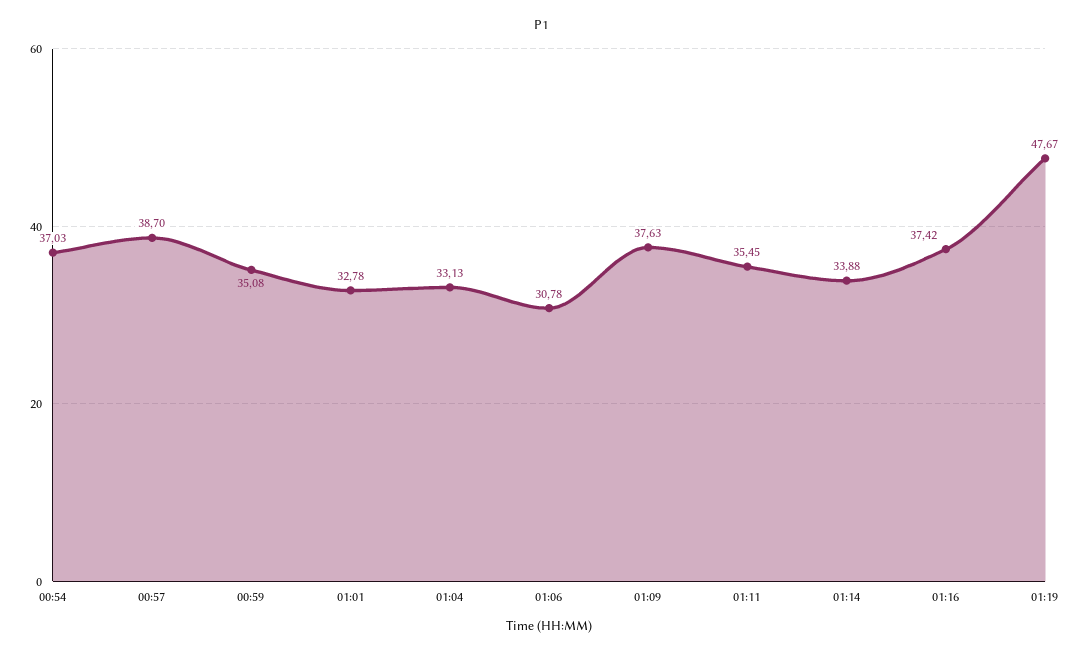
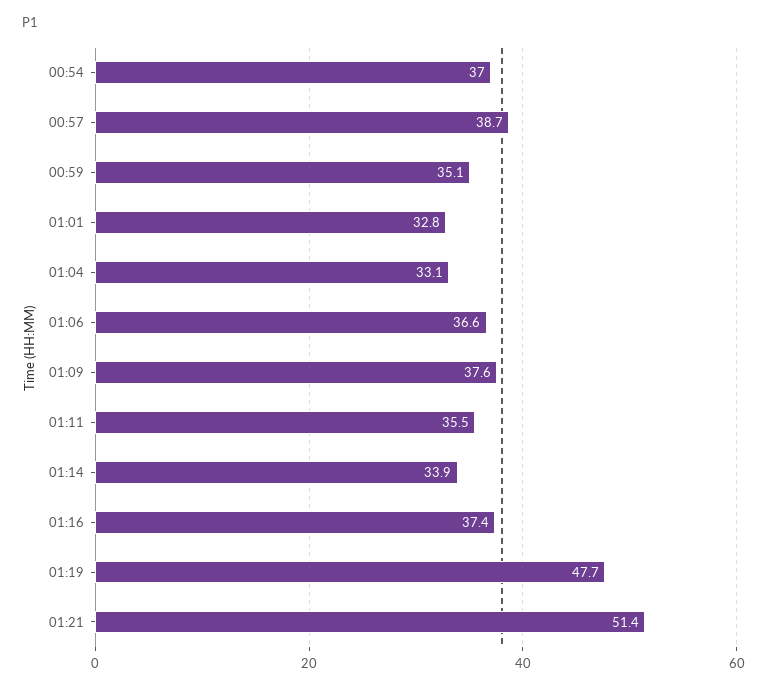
01:06: 30.78 -> 36.6
01:21: none -> 51.4

